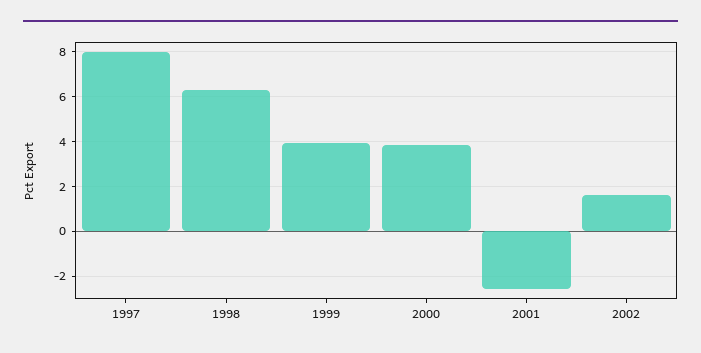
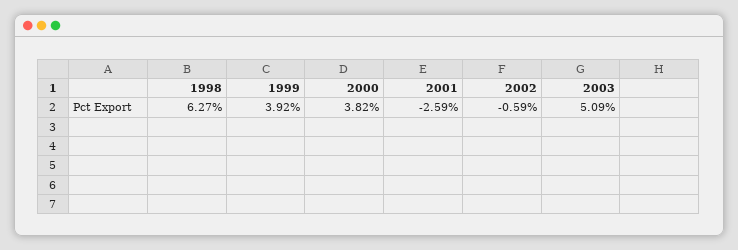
1997: 8 -> none
2002: 1.5 -> -0.59
2003: none -> 5.09

